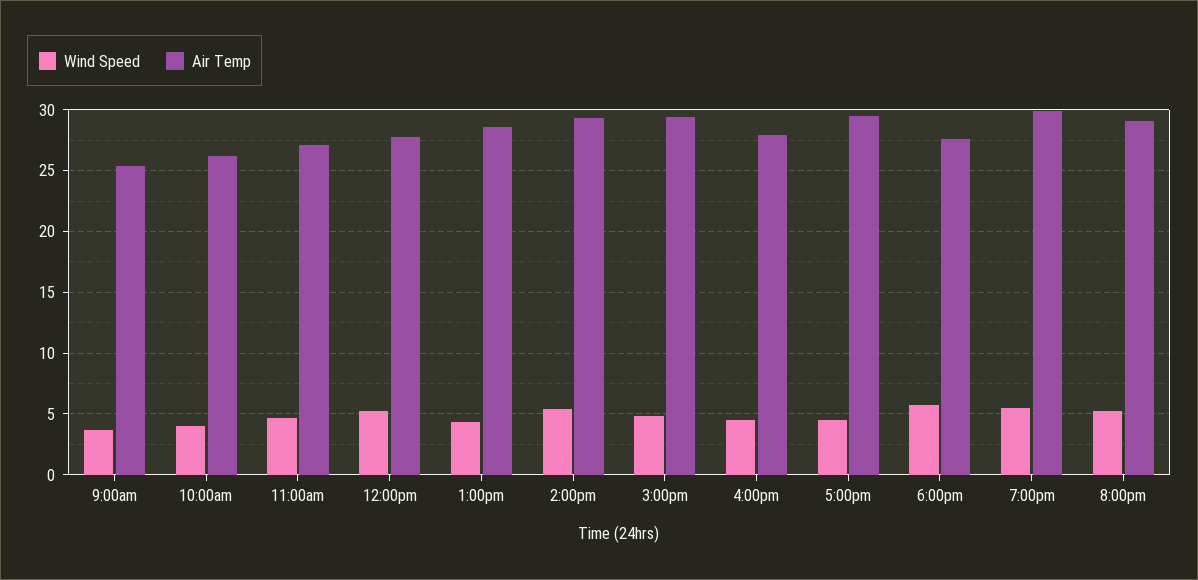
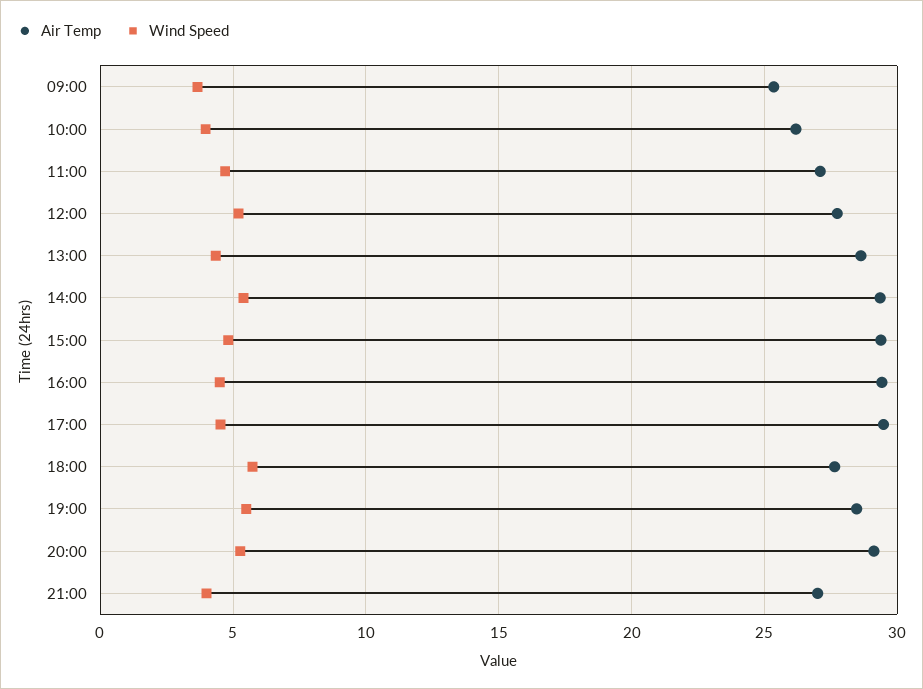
Air Temp, 4:00pm: 28 -> 29.5
Air Temp, 7:00pm: 30 -> 28.5
Air Temp, 21:00: none -> 27
Wind Speed, 21:00: none -> 4

